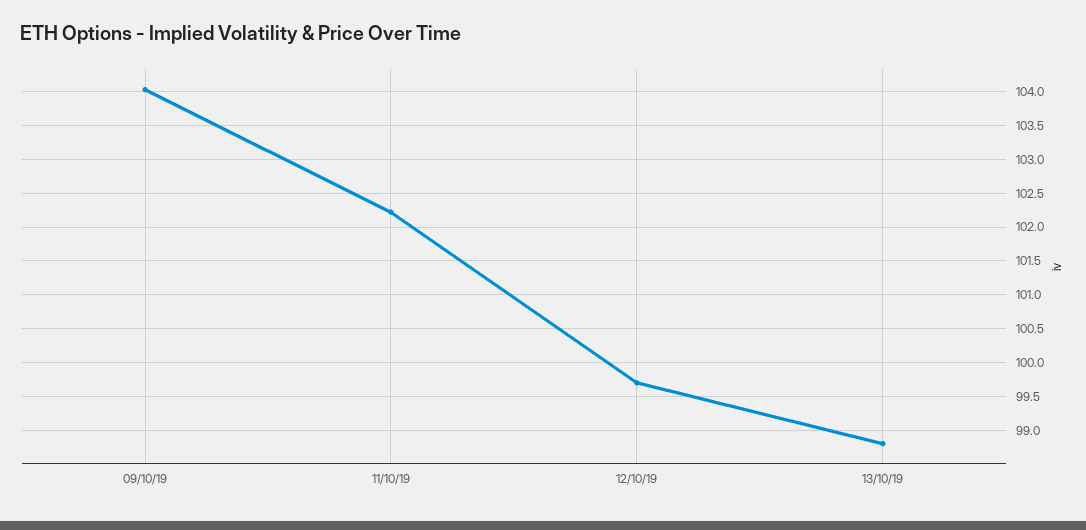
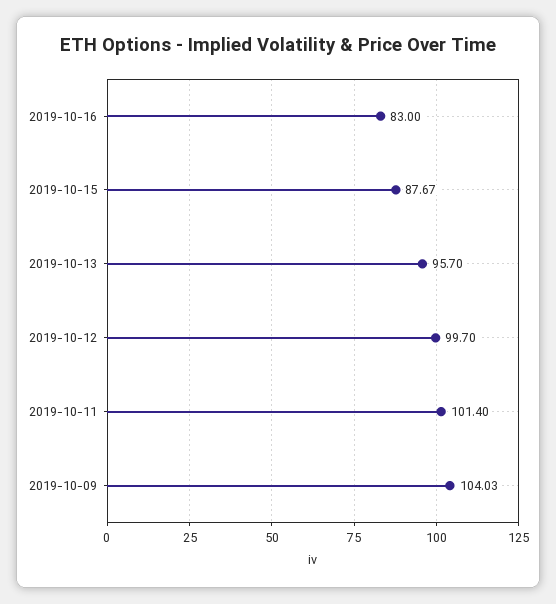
11/10/19: 102.2 -> 101.4
13/10/19: 98.8 -> 95.7
2019-10-16: none -> 83
2019-10-15: none -> 87.67

